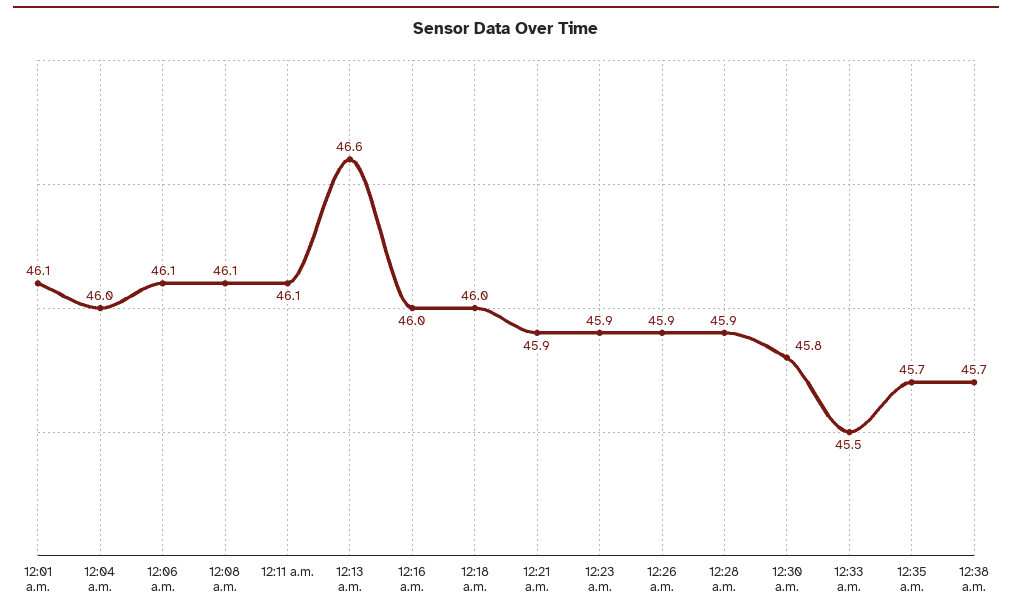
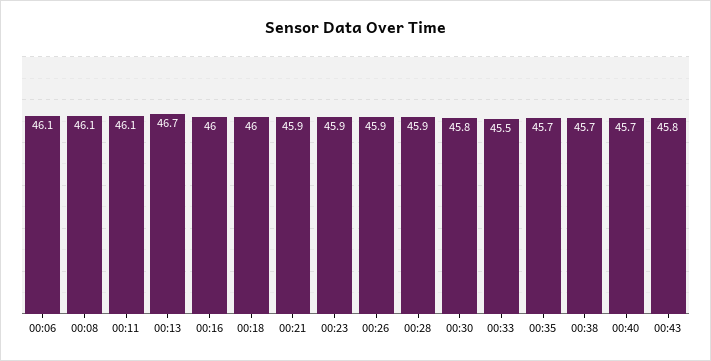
12:01 a.m.: 46.1 -> none
12:04 a.m.: 46 -> none
12:13 a.m.: 46.6 -> 46.7
00:40: none -> 45.7
00:43: none -> 45.8

